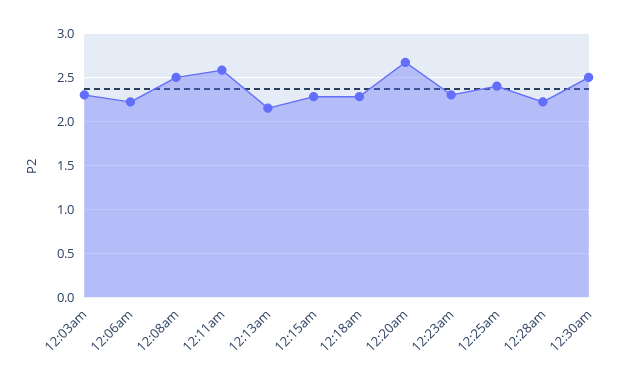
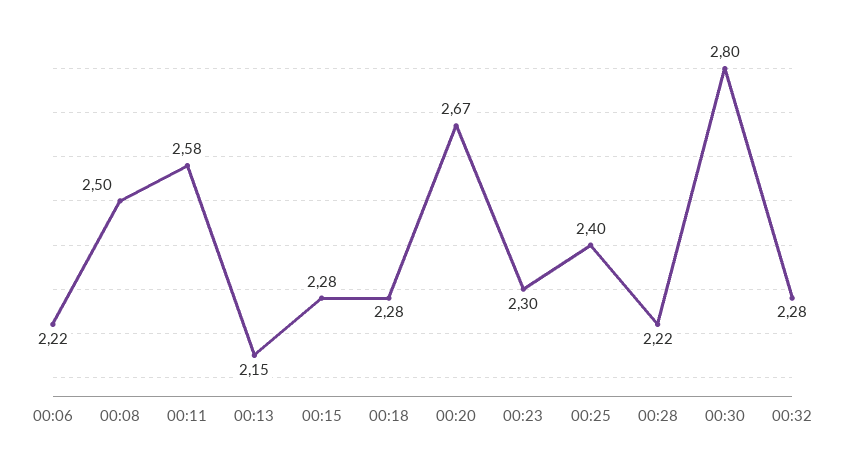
12:03am: 2.3 -> none
12:30am: 2.5 -> 2.8
00:32: none -> 2.28

